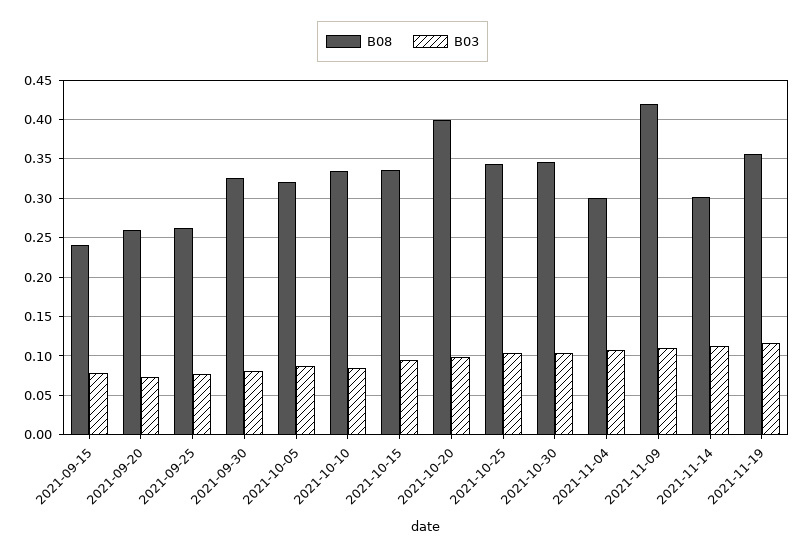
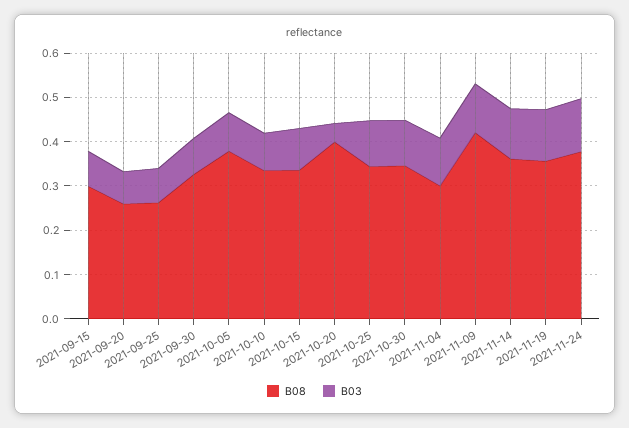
B08, 2021-09-15: 0.24 -> 0.3
B08, 2021-10-05: 0.32 -> 0.38
B03, 2021-10-20: 0.1 -> 0.04
B08, 2021-11-14: 0.3 -> 0.36
B08, 2021-11-24: none -> 0.38
B03, 2021-11-24: none -> 0.12

